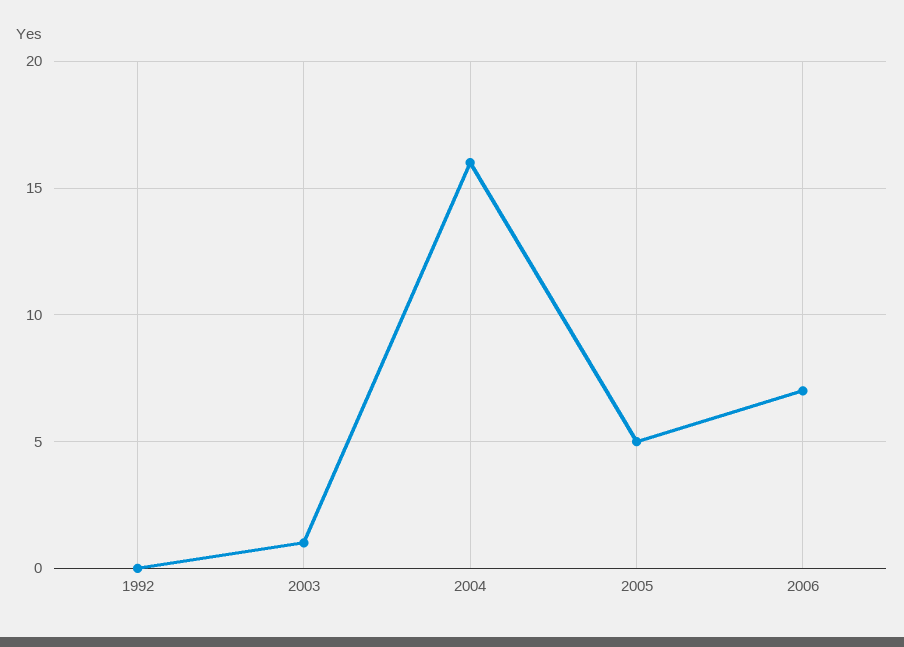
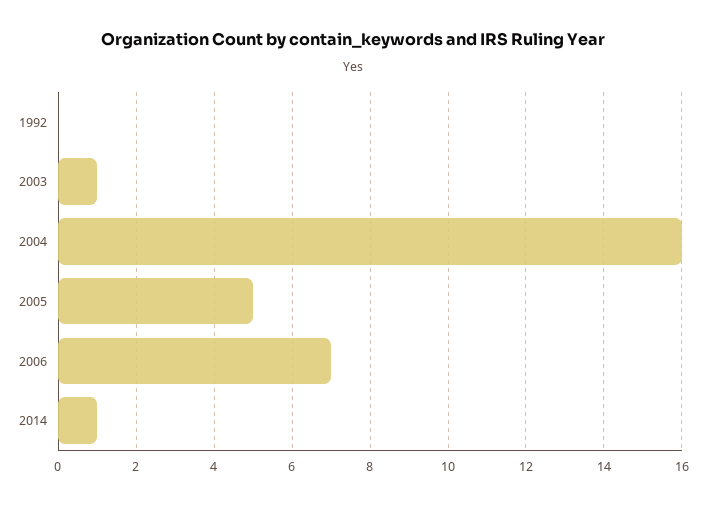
2014: none -> 1

